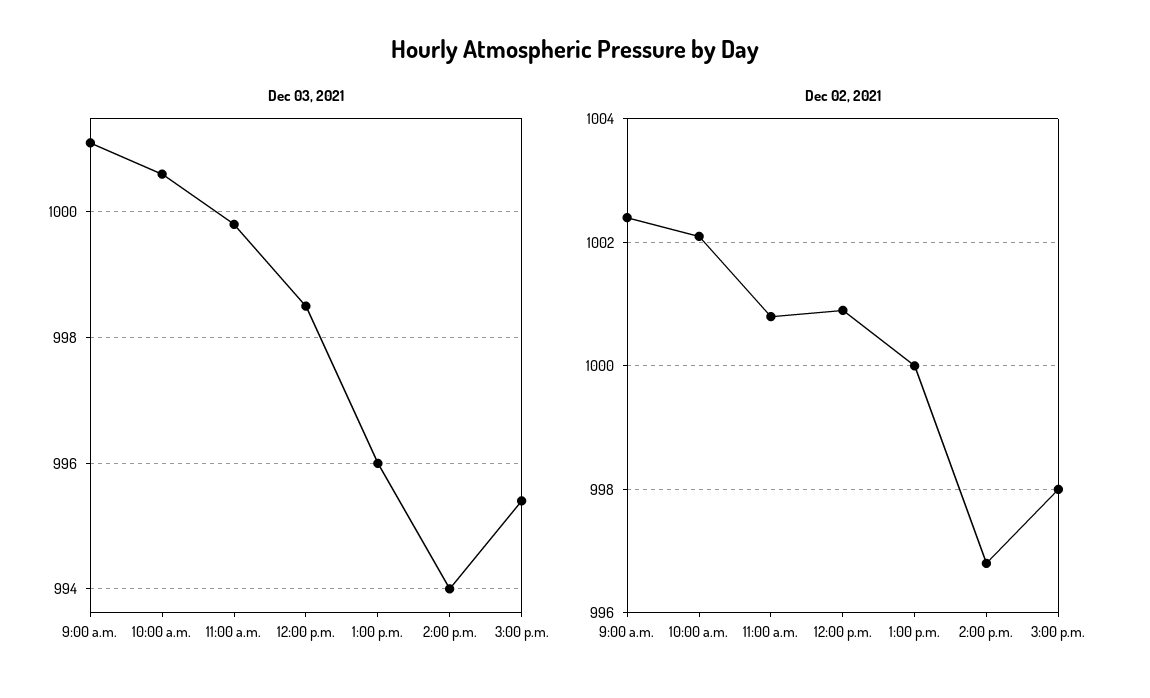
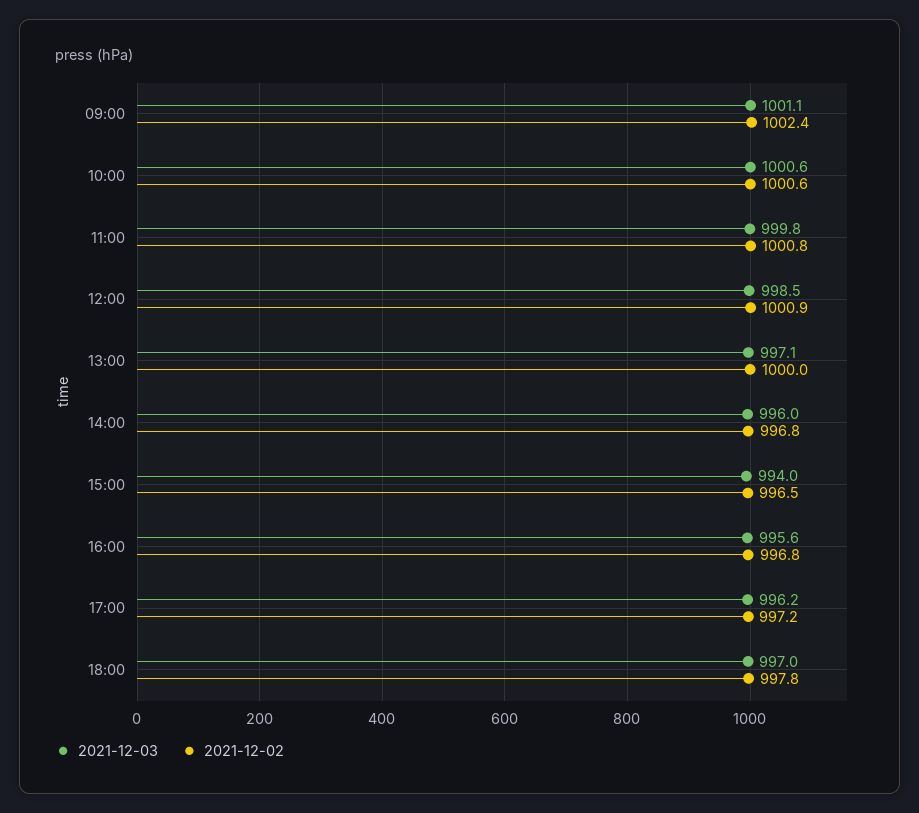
Dec 03, 2021, 1:00 p.m.: 996 -> 997.1
Dec 03, 2021, 2:00 p.m.: 994 -> 996
Dec 03, 2021, 3:00 p.m.: 995.5 -> 994
Dec 02, 2021, 10:00 a.m.: 1002 -> 1000.6
Dec 02, 2021, 3:00 p.m.: 998 -> 996.5
Dec 03, 2021, 16:00: none -> 995.6
Dec 02, 2021, 16:00: none -> 996.8
Dec 03, 2021, 17:00: none -> 996.2
Dec 02, 2021, 17:00: none -> 997.2
Dec 03, 2021, 18:00: none -> 997
Dec 02, 2021, 18:00: none -> 997.8

